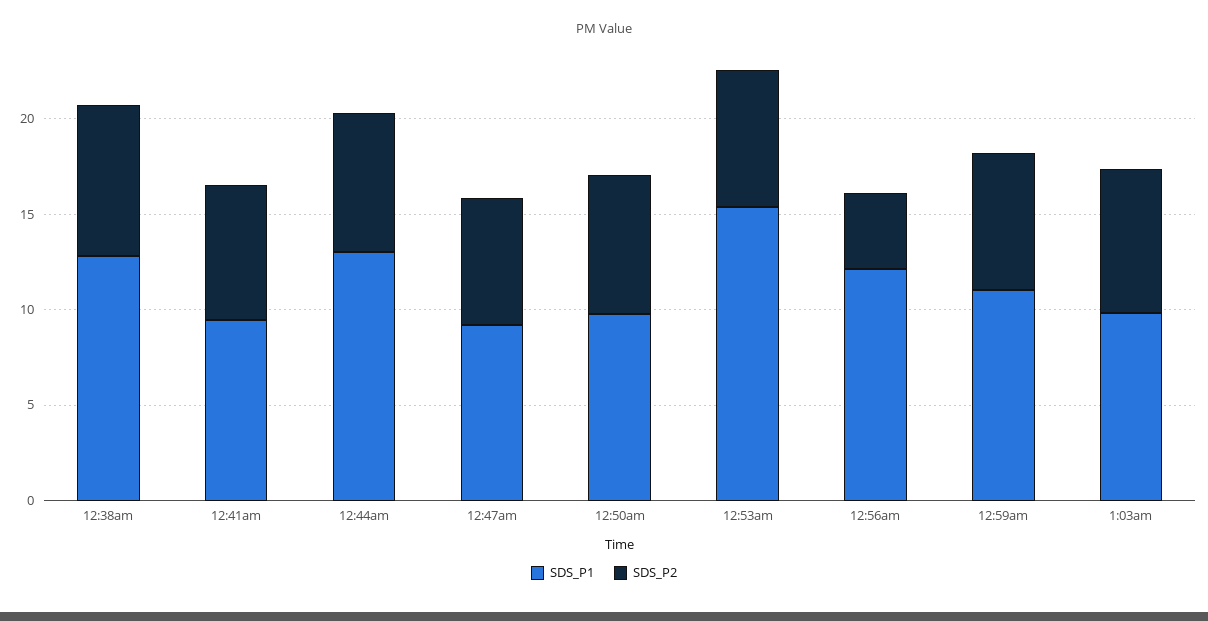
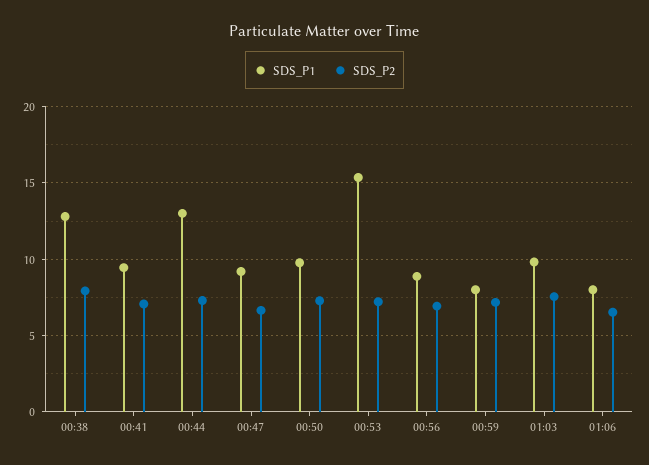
SDS_P1, 12:56am: 12 -> 9
SDS_P2, 12:56am: 4 -> 7
SDS_P1, 12:59am: 11 -> 8
SDS_P1, 01:06: none -> 8
SDS_P2, 01:06: none -> 6.5

